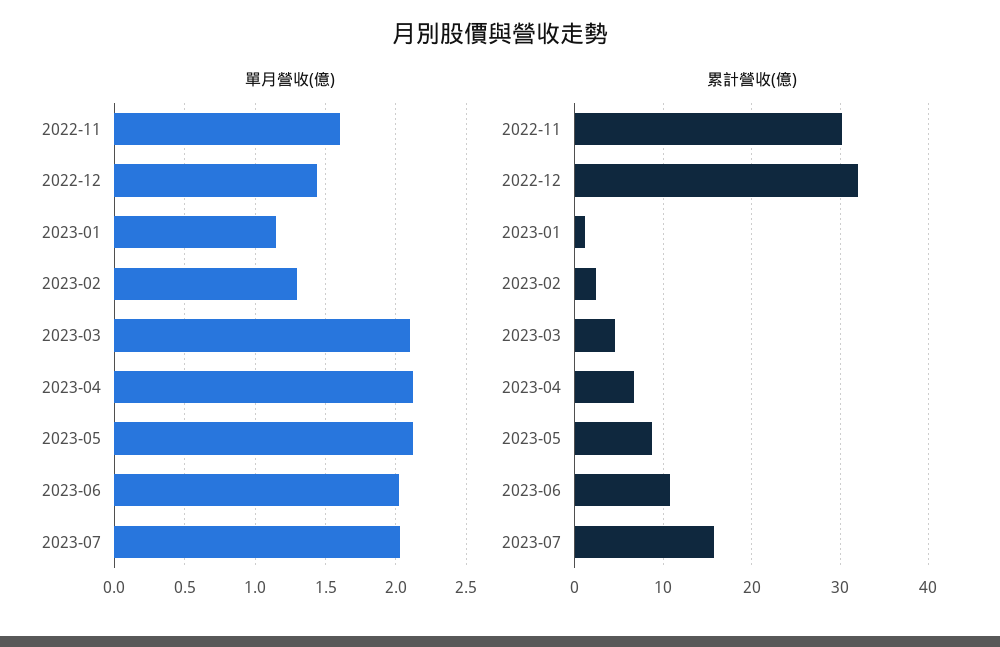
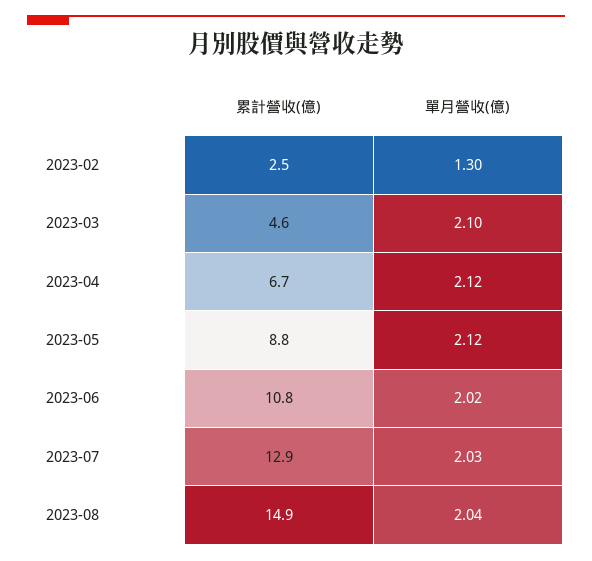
單月營收(億), 2022-11: 1.6 -> none
單月營收(億), 2022-12: 1.45 -> none
單月營收(億), 2023-01: 1.15 -> none
累計營收(億), 2022-11: 30 -> none
累計營收(億), 2022-12: 32 -> none
累計營收(億), 2023-01: 1 -> none
累計營收(億), 2023-07: 16 -> 12.9
累計營收(億), 2023-08: none -> 14.9
單月營收(億), 2023-08: none -> 2.04

